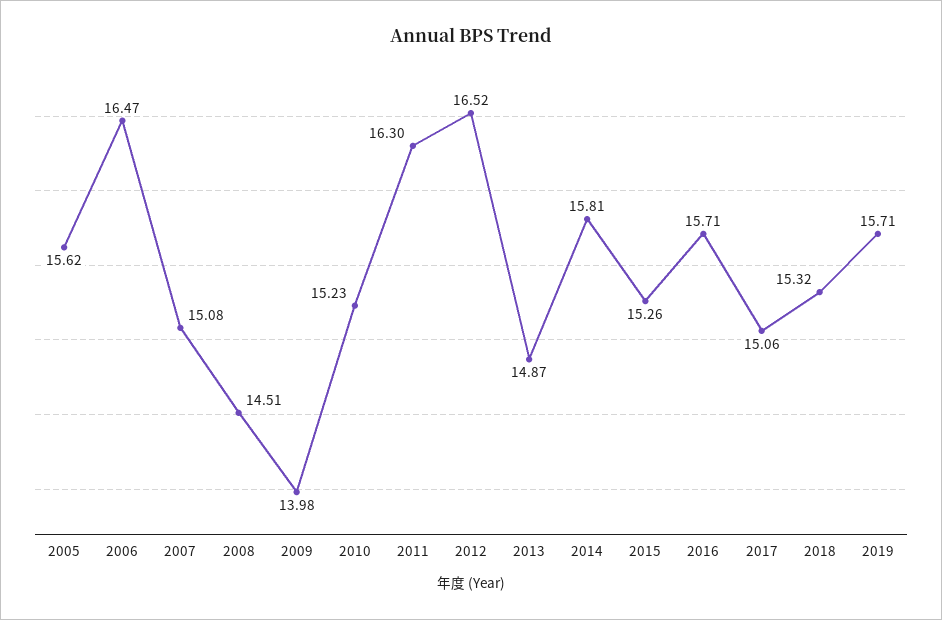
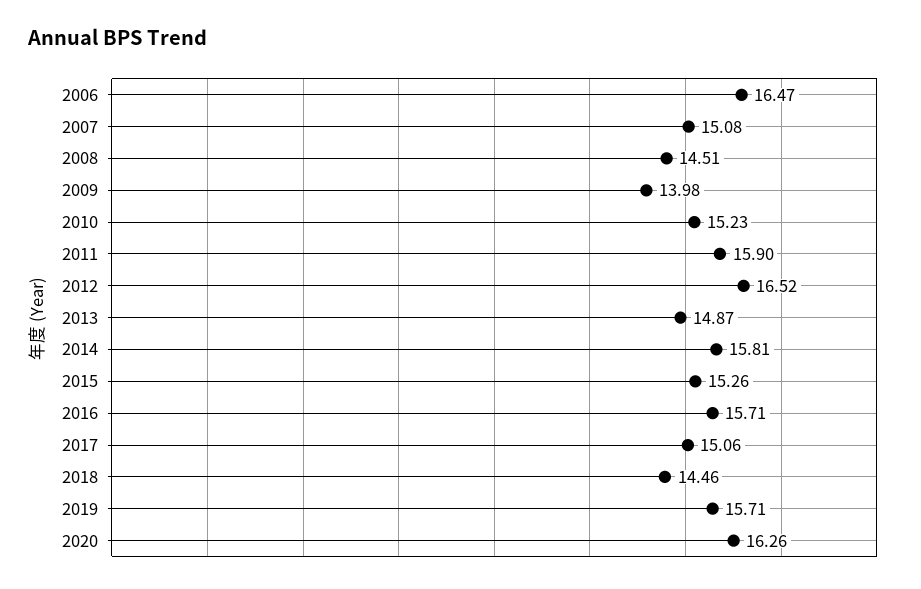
2005: 15.62 -> none
2011: 16.3 -> 15.9
2018: 15.32 -> 14.46
2020: none -> 16.26

